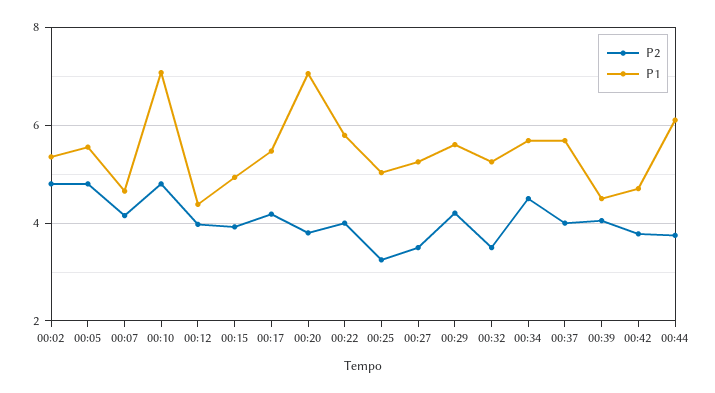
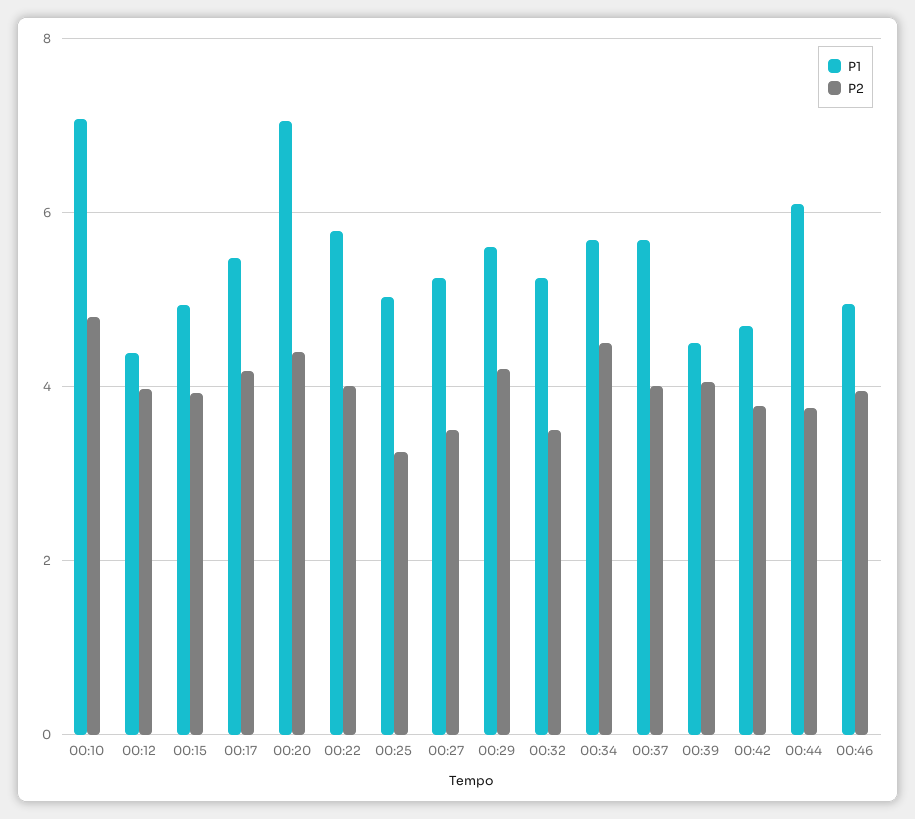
P2, 00:02: 4.8 -> none
P1, 00:02: 5.4 -> none
P2, 00:05: 4.8 -> none
P1, 00:05: 5.6 -> none
P2, 00:07: 4.2 -> none
P1, 00:07: 4.6 -> none
P2, 00:20: 3.8 -> 4.4
P1, 00:46: none -> 5
P2, 00:46: none -> 4

